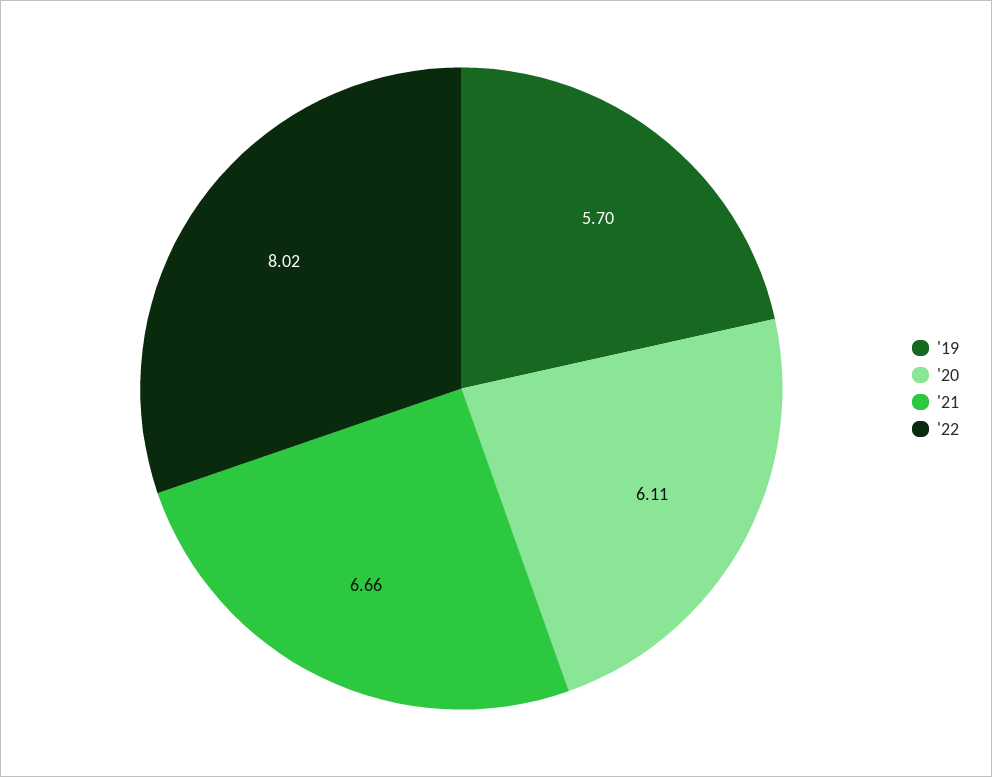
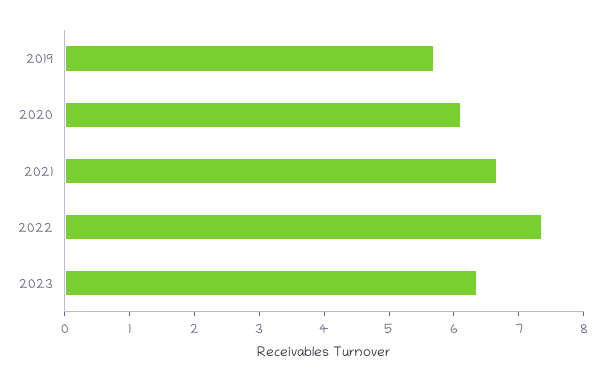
'22: 8.02 -> 7.4
2023: none -> 6.4

